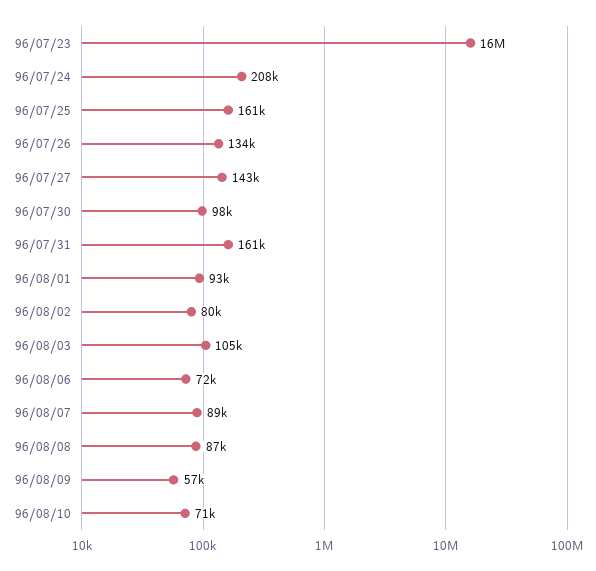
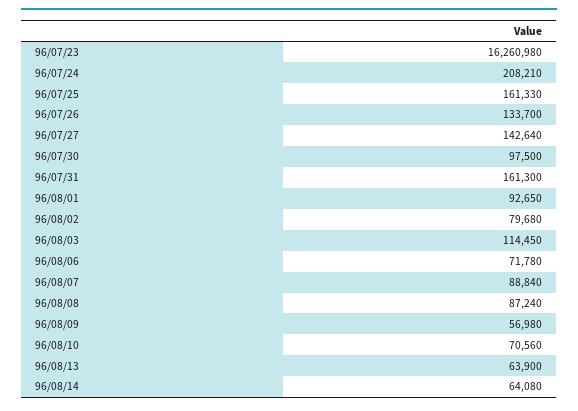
96/08/03: 105000 -> 114450
96/08/13: none -> 63900
96/08/14: none -> 64080

